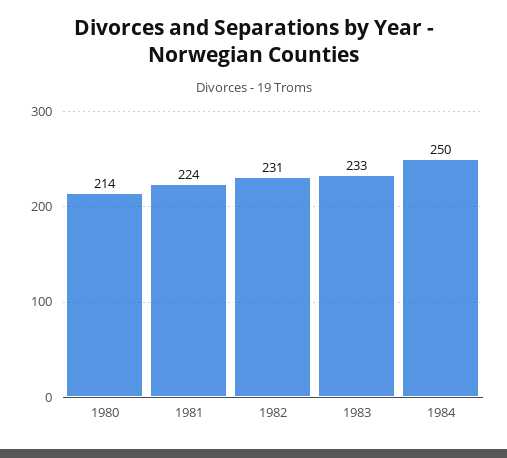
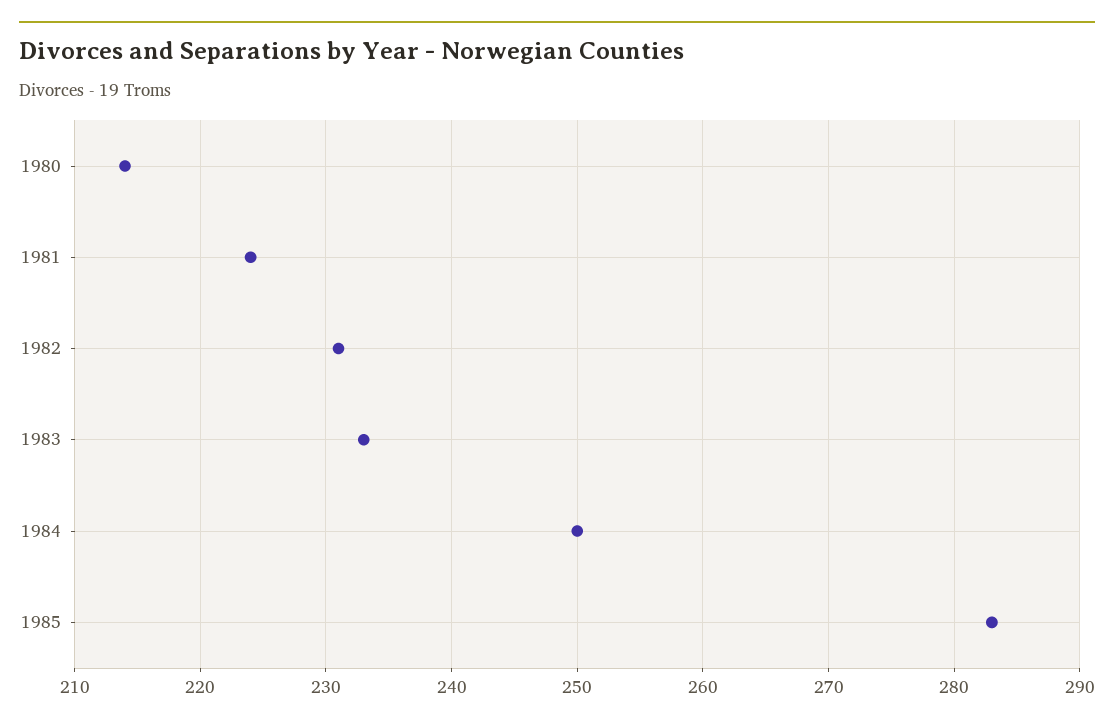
1985: none -> 283

